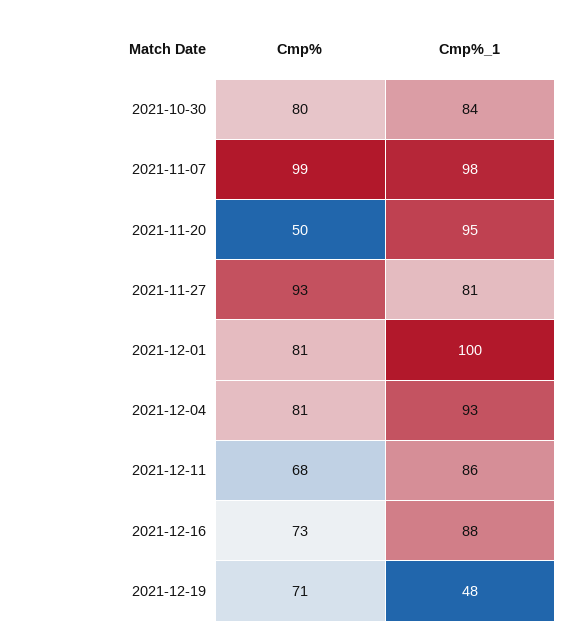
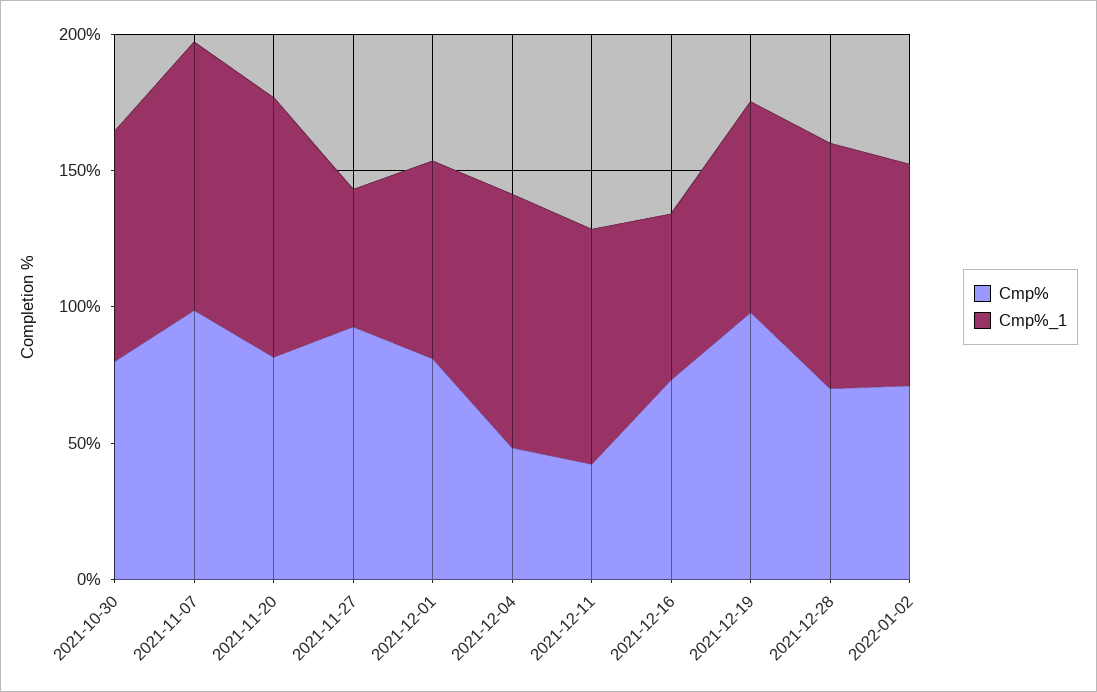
Cmp%, 2021-11-20: 50 -> 80
Cmp%_1, 2021-11-27: 81 -> 50
Cmp%_1, 2021-12-01: 100 -> 70
Cmp%, 2021-12-04: 81 -> 50
Cmp%, 2021-12-11: 68 -> 40
Cmp%_1, 2021-12-16: 88 -> 60
Cmp%, 2021-12-19: 71 -> 100
Cmp%_1, 2021-12-19: 48 -> 80
Cmp%, 2021-12-28: none -> 70
Cmp%_1, 2021-12-28: none -> 90
Cmp%, 2022-01-02: none -> 70
Cmp%_1, 2022-01-02: none -> 80

